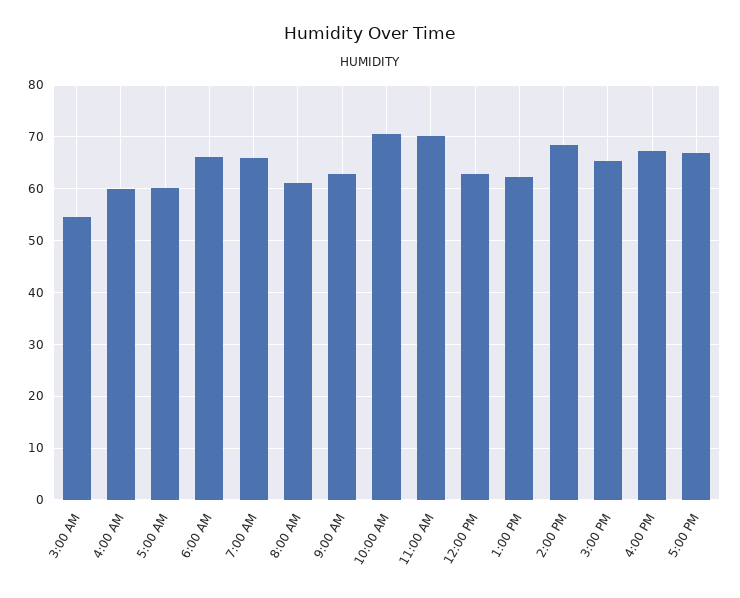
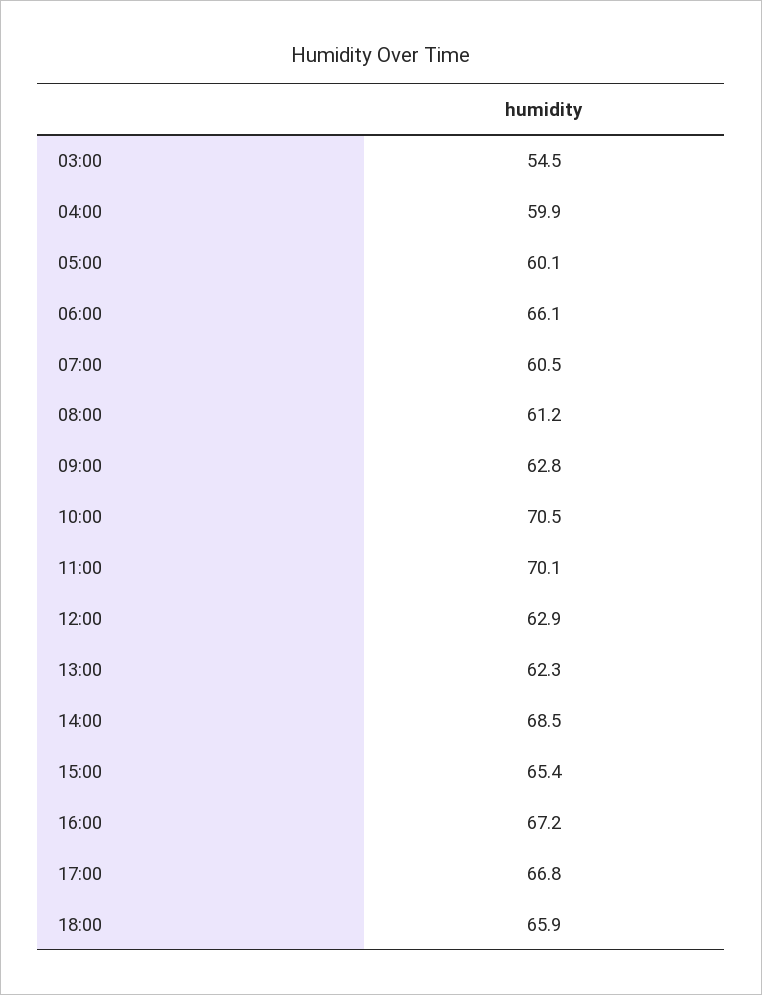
7:00 AM: 66 -> 60.5
18:00: none -> 65.9

